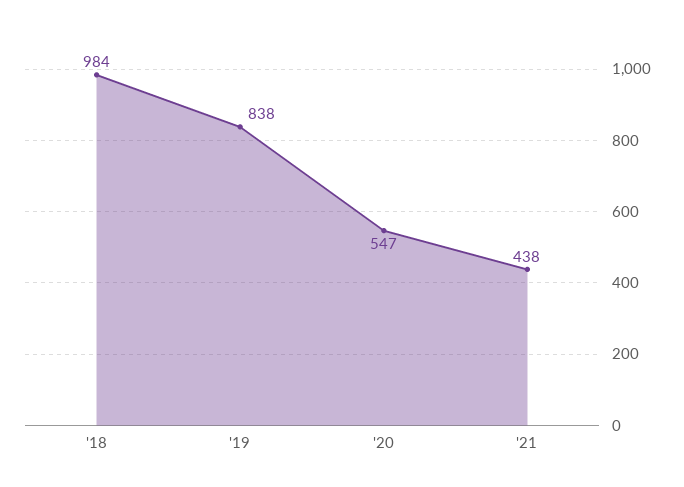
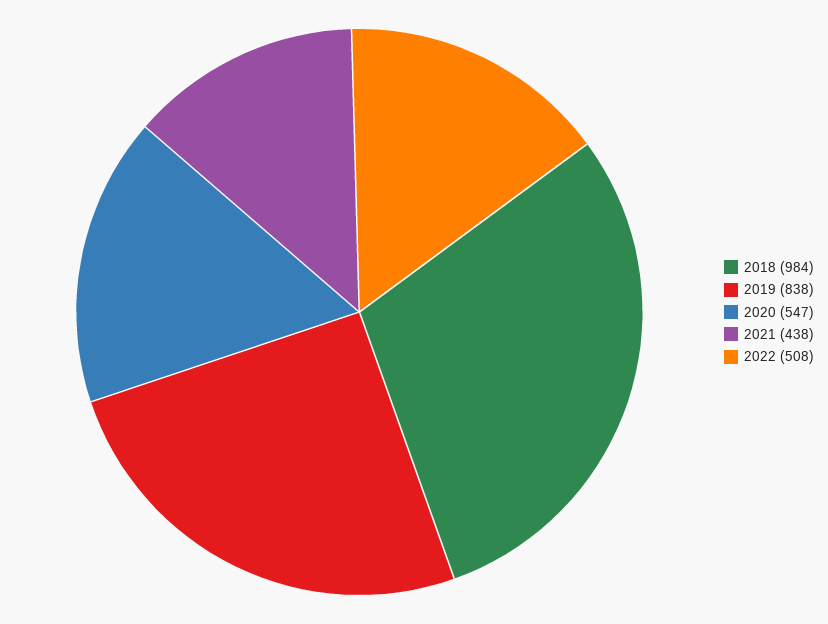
2022: none -> 508

